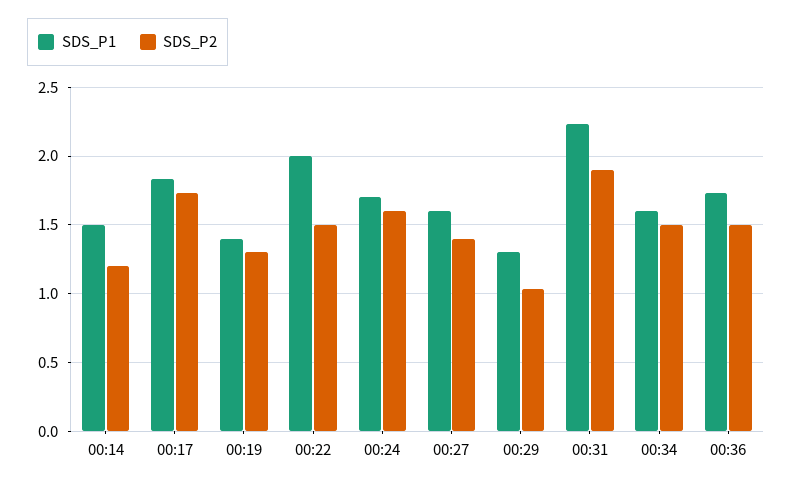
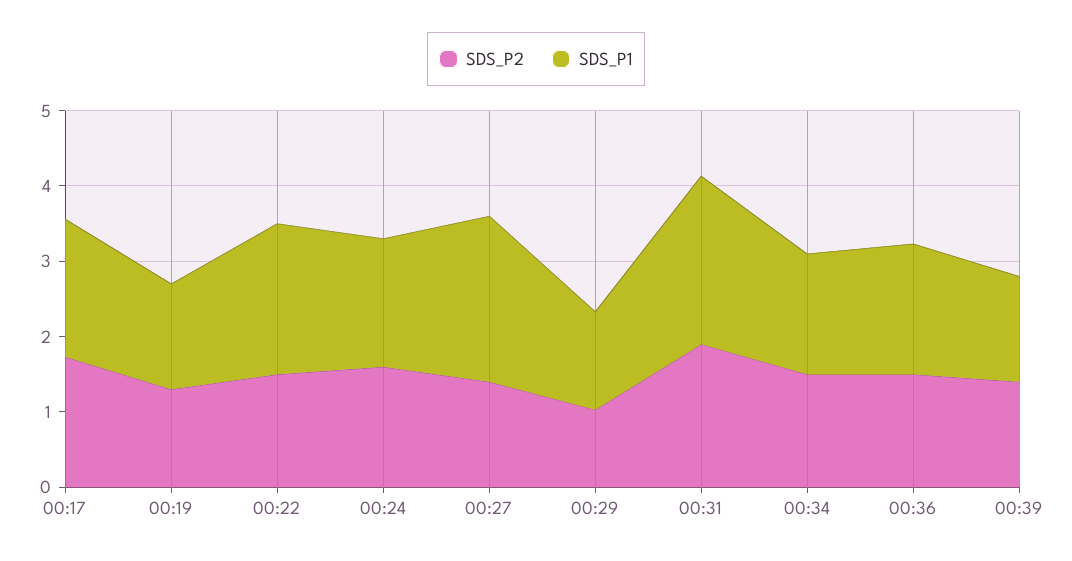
SDS_P1, 00:14: 1.5 -> none
SDS_P2, 00:14: 1.2 -> none
SDS_P1, 00:27: 1.6 -> 2.2
SDS_P2, 00:39: none -> 1.4
SDS_P1, 00:39: none -> 1.4

